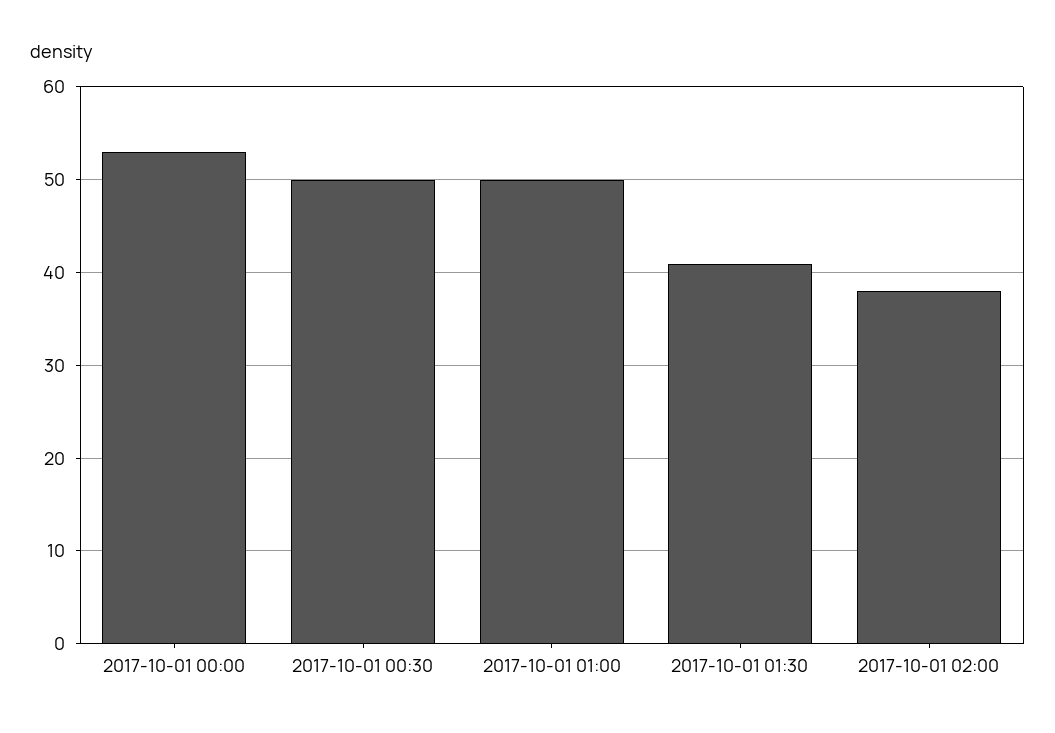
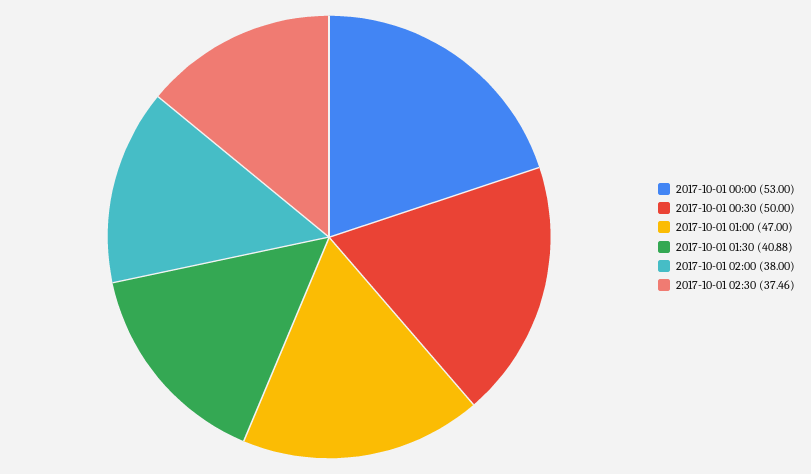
2017-10-01 01:00: 50 -> 47
2017-10-01 02:30: none -> 37.46

